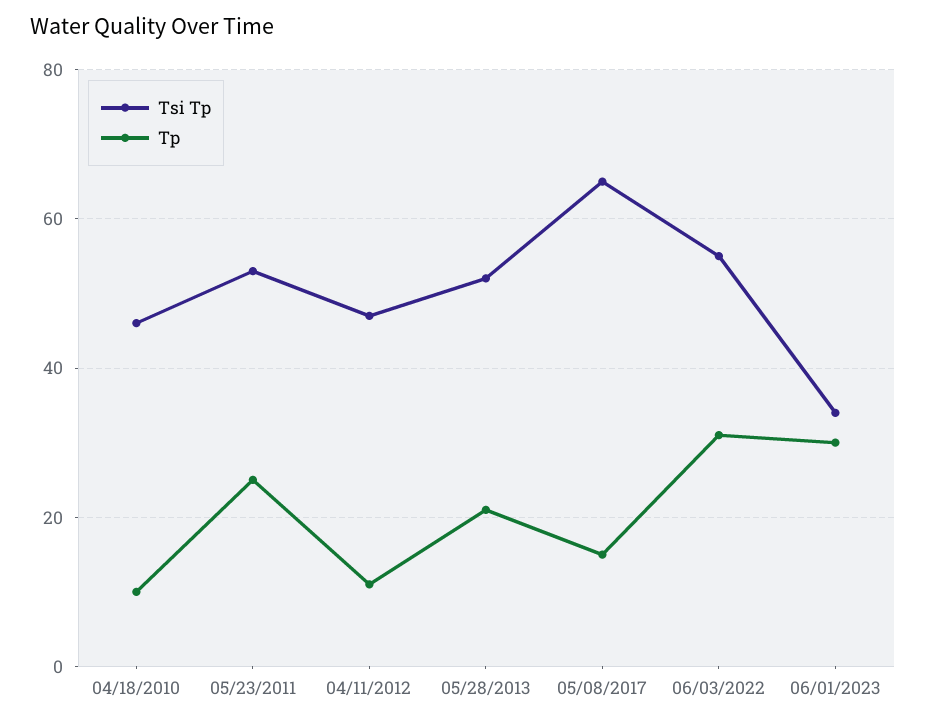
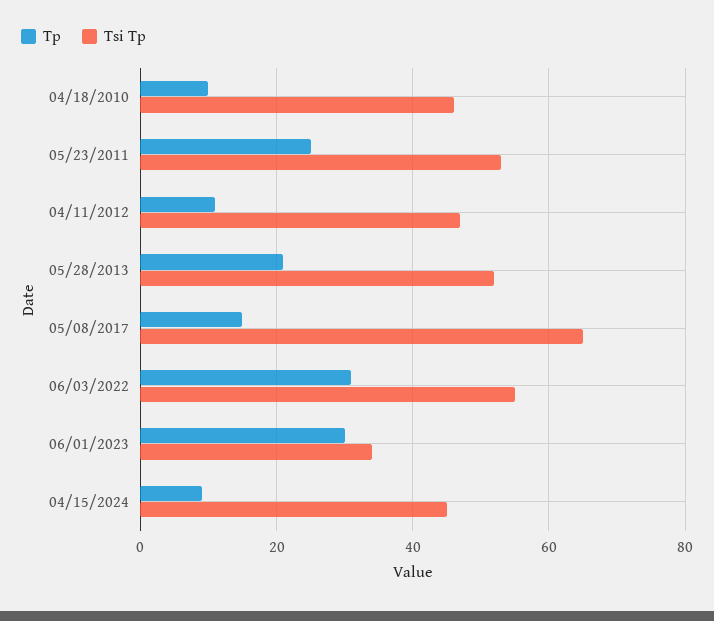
Tp, 04/15/2024: none -> 10
Tsi Tp, 04/15/2024: none -> 45

